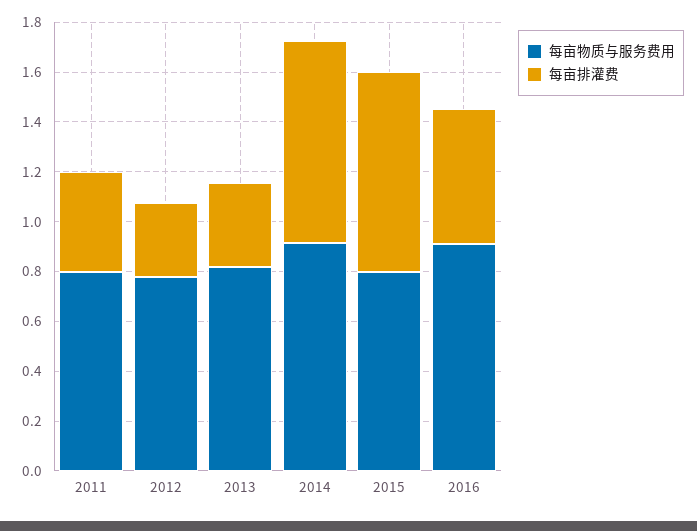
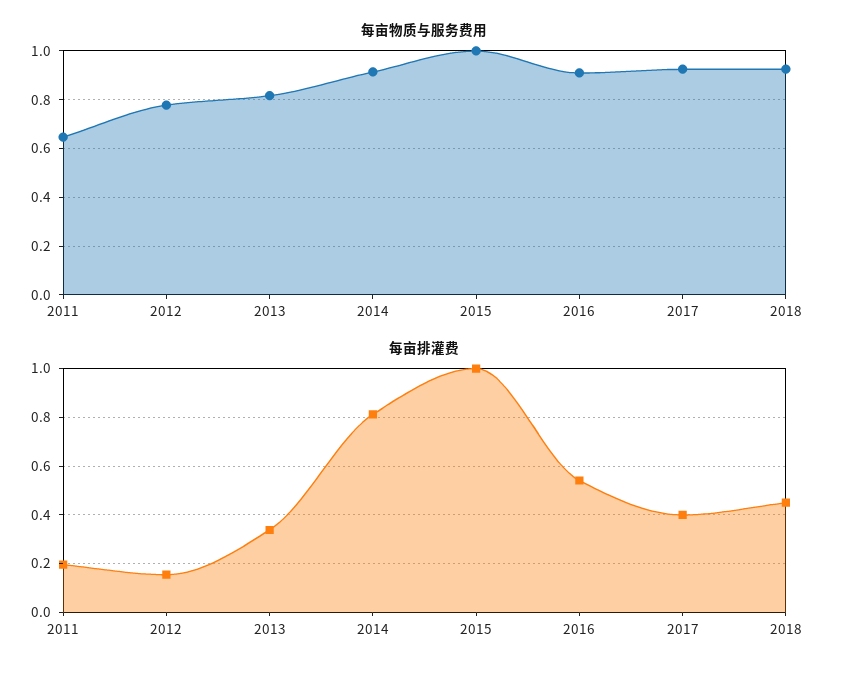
每亩物质与服务费用, 2011: 0.8 -> 0.65
每亩排灌费, 2011: 0.4 -> 0.2
每亩排灌费, 2012: 0.3 -> 0.15
每亩物质与服务费用, 2015: 0.8 -> 1
每亩排灌费, 2015: 0.8 -> 1
每亩物质与服务费用, 2017: none -> 0.925
每亩物质与服务费用, 2018: none -> 0.925
每亩排灌费, 2017: none -> 0.4
每亩排灌费, 2018: none -> 0.45

